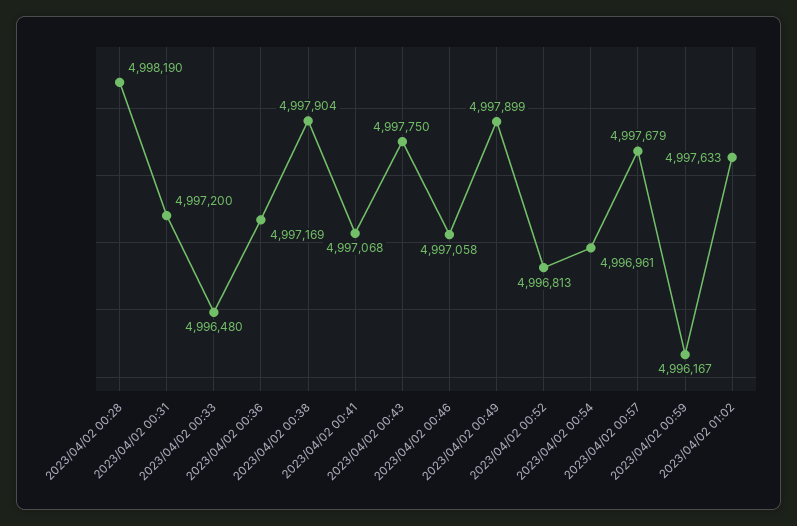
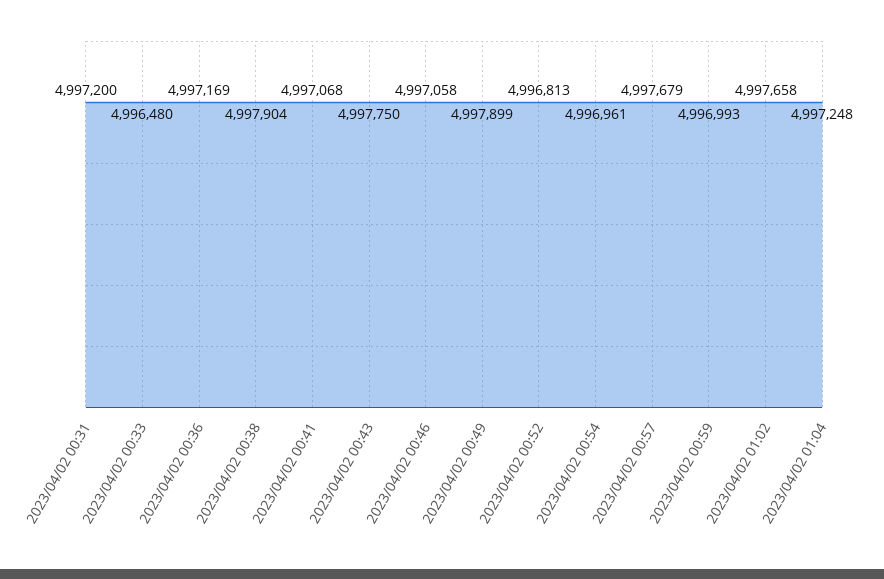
2023/04/02 00:28: 4998190 -> none
2023/04/02 00:59: 4996167 -> 4996993
2023/04/02 01:02: 4997633 -> 4997658
2023/04/02 01:04: none -> 4997248

